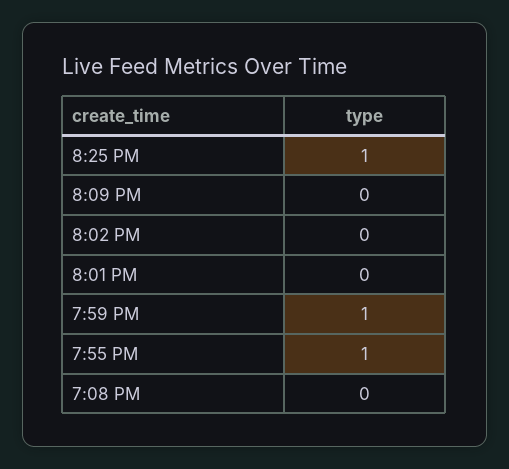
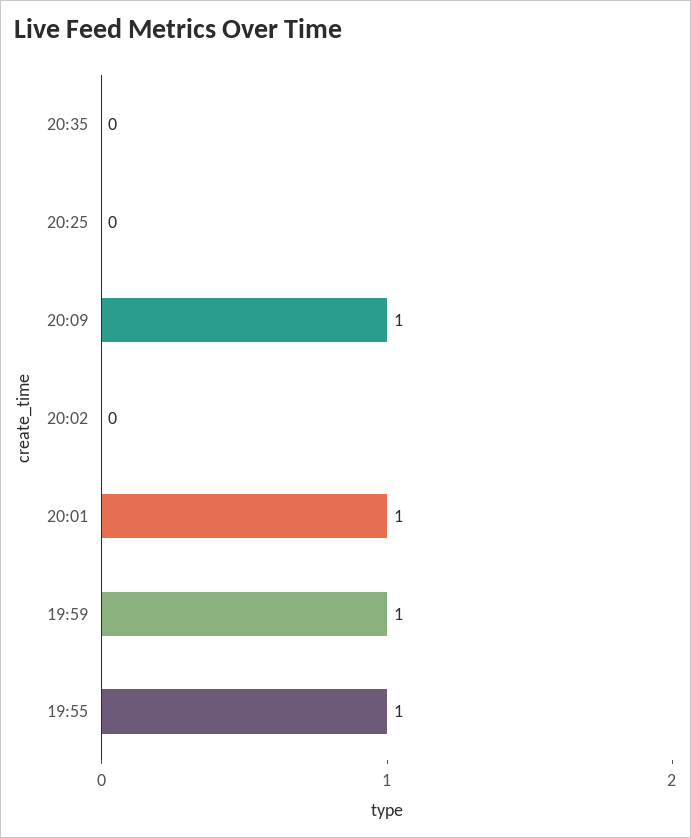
8:25 PM: 1 -> 0
8:09 PM: 0 -> 1
8:01 PM: 0 -> 1
7:08 PM: 0 -> none
20:35: none -> 0

